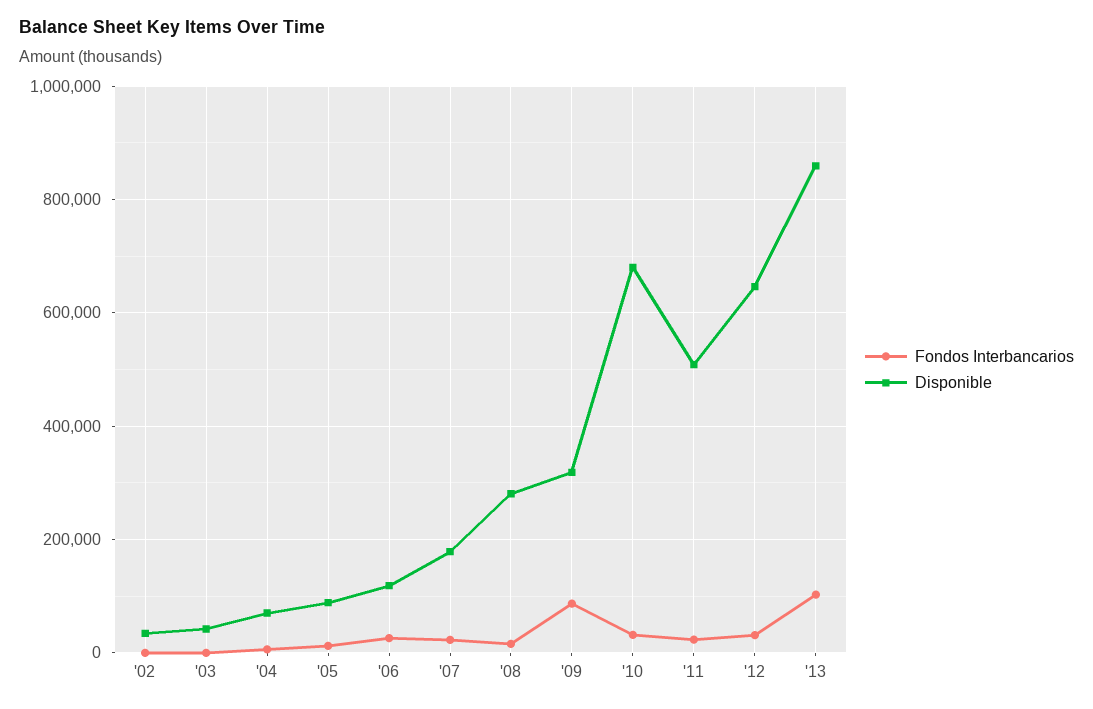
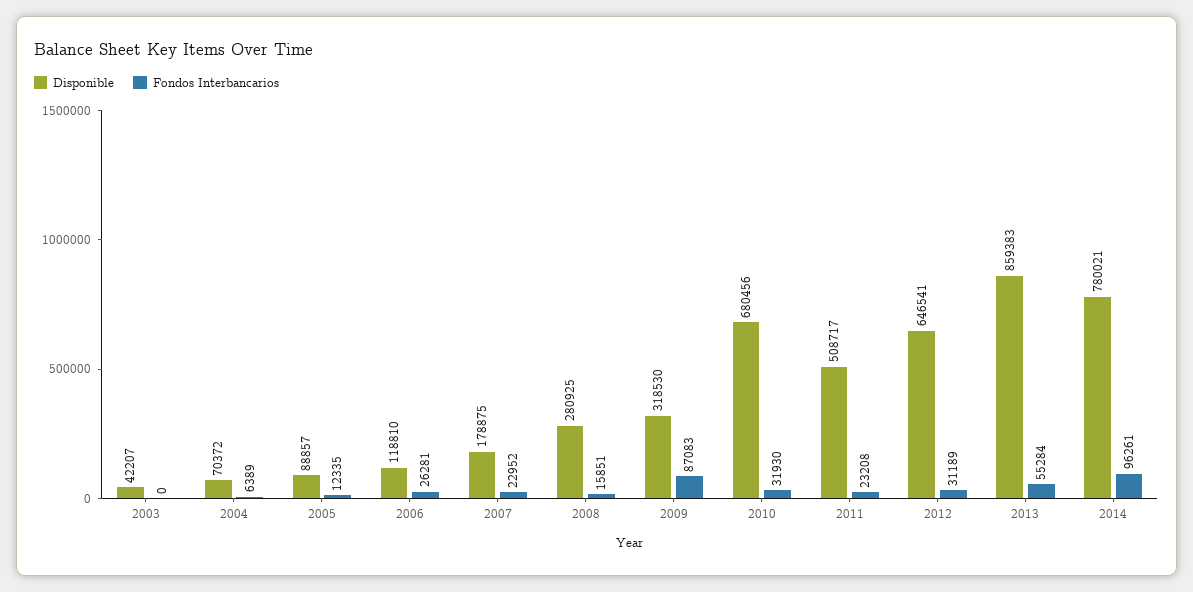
Fondos Interbancarios, '02: 0 -> none
Disponible, '02: 40000 -> none
Fondos Interbancarios, '13: 100000 -> 55284
Disponible, 2014: none -> 780021
Fondos Interbancarios, 2014: none -> 96261

